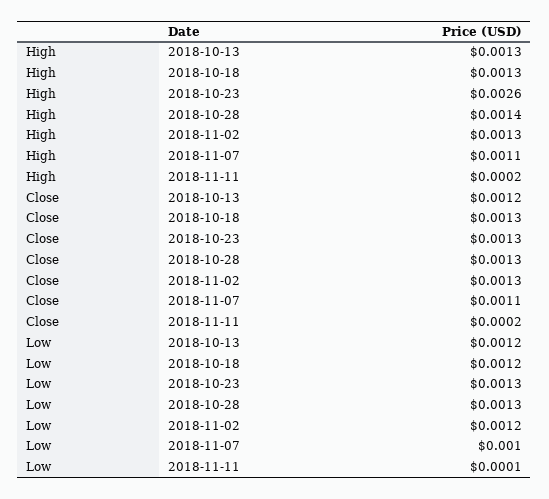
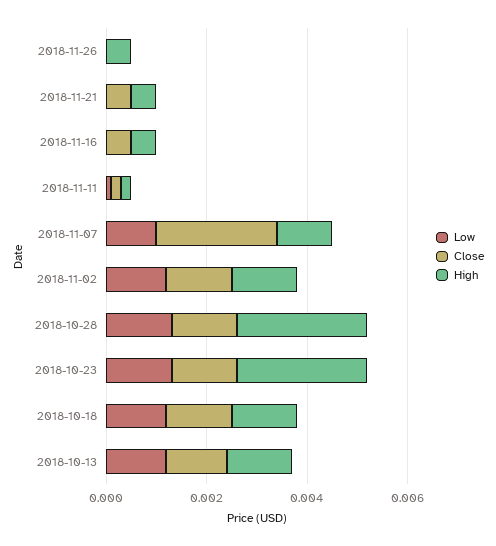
High, 2018-10-28: 0.0014 -> 0.0025
Close, 2018-11-07: 0.0011 -> 0.0025
Low, 2018-11-26: none -> 0
Close, 2018-11-26: none -> 0
High, 2018-11-26: none -> 0.0005
Low, 2018-11-21: none -> 0
Close, 2018-11-21: none -> 0.0005
High, 2018-11-21: none -> 0.0005
Low, 2018-11-16: none -> 0
Close, 2018-11-16: none -> 0.0005
High, 2018-11-16: none -> 0.0005

